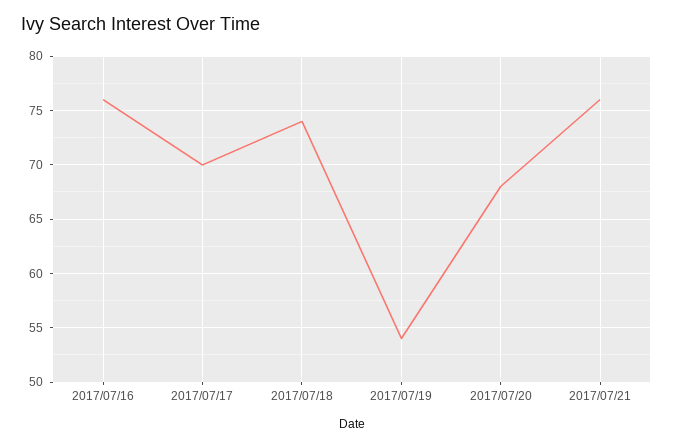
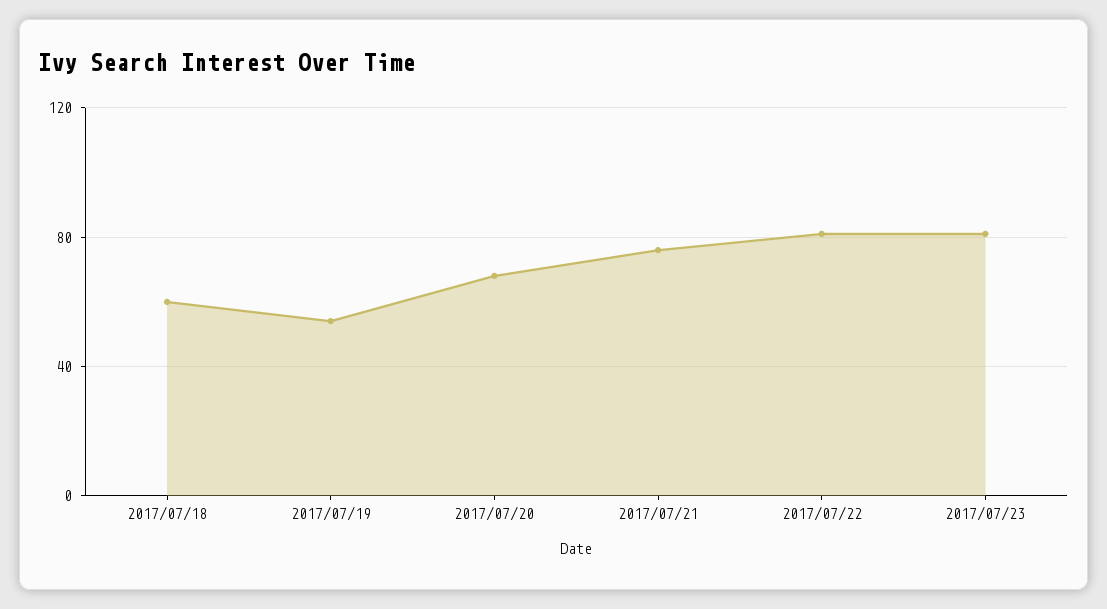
2017/07/16: 76 -> none
2017/07/17: 70 -> none
2017/07/18: 74 -> 60
2017/07/22: none -> 80
2017/07/23: none -> 80

